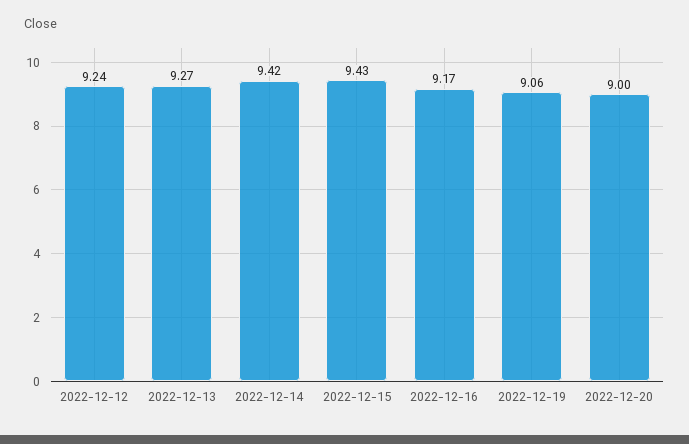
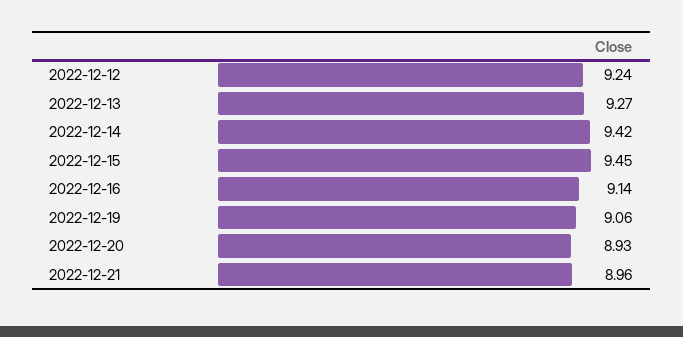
2022-12-15: 9.43 -> 9.45
2022-12-16: 9.17 -> 9.14
2022-12-20: 9 -> 8.93
2022-12-21: none -> 8.96

